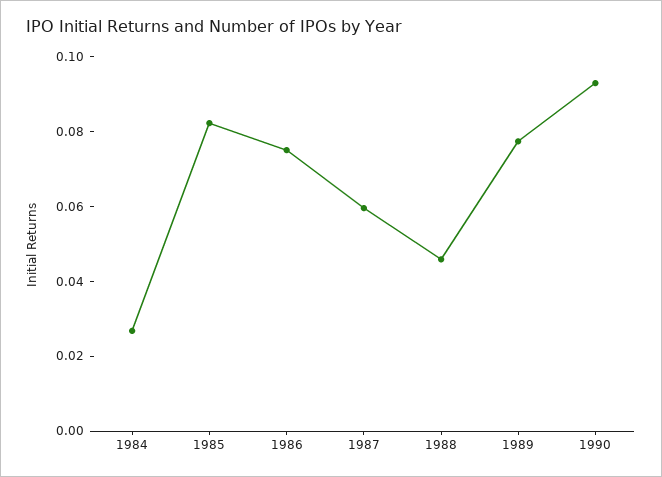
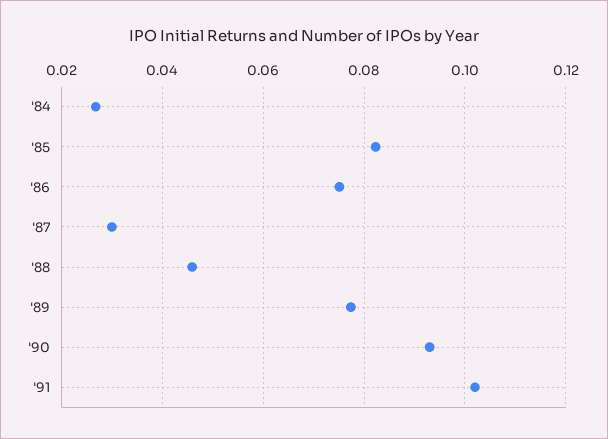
1987: 0.06 -> 0.03
'91: none -> 0.102

